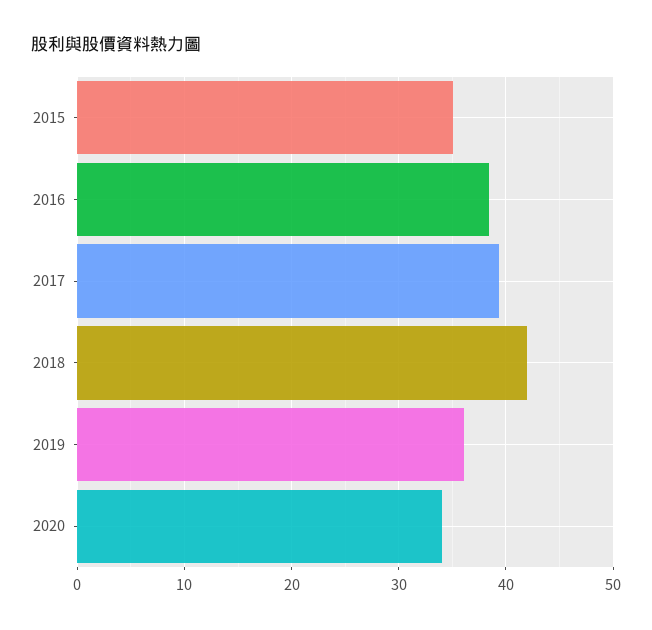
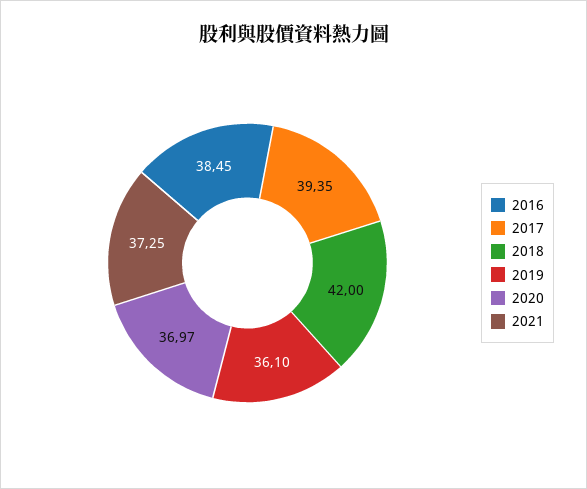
2015: 35 -> none
2020: 34 -> 36.97
2021: none -> 37.25

